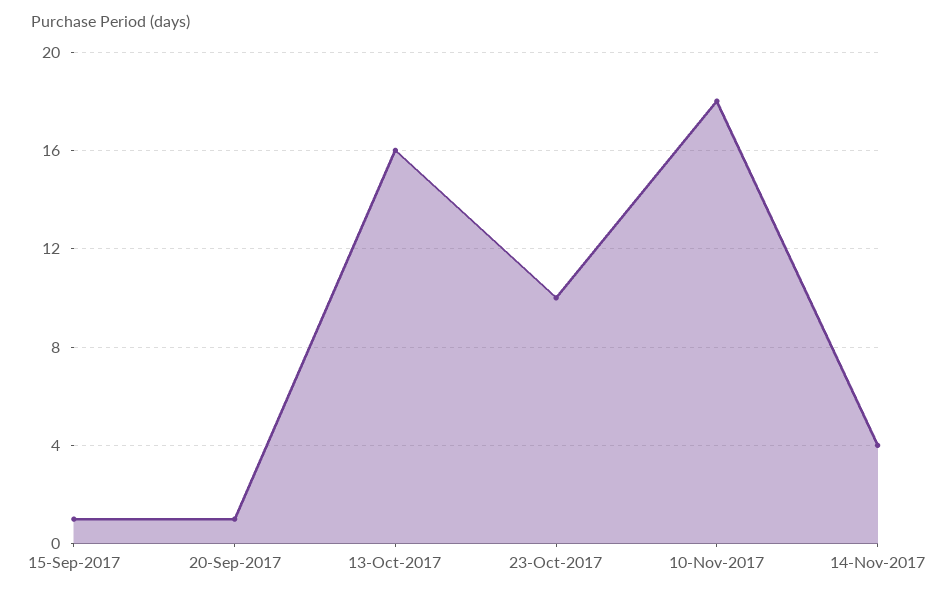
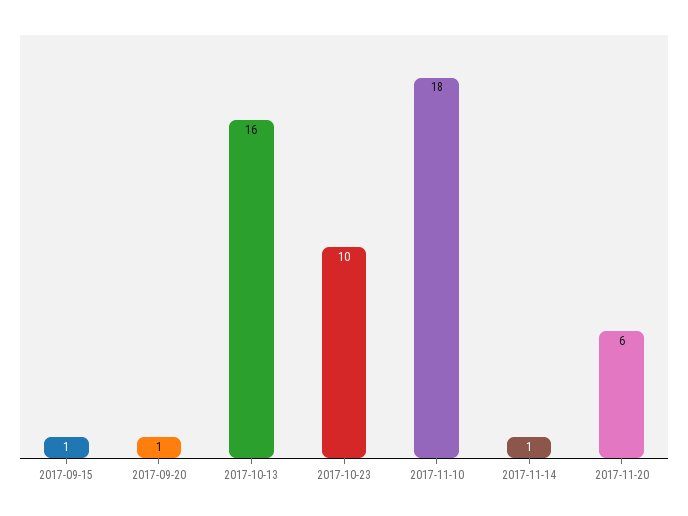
14-Nov-2017: 4 -> 1
2017-11-20: none -> 6

